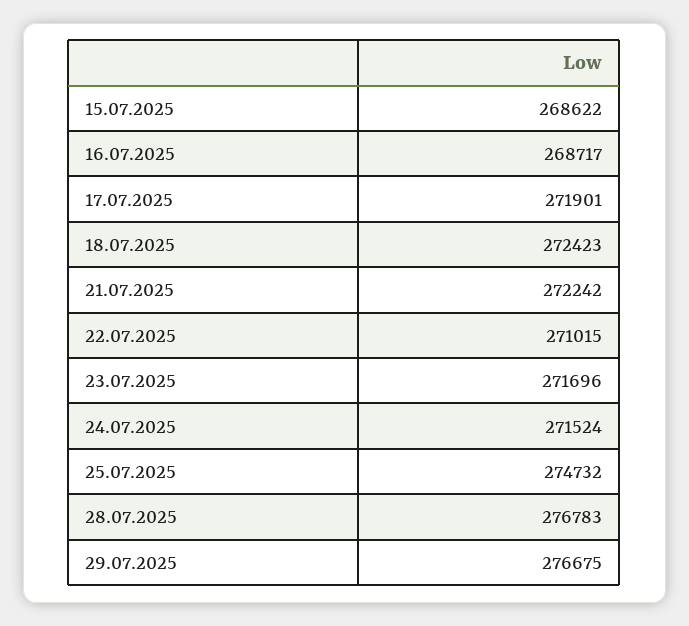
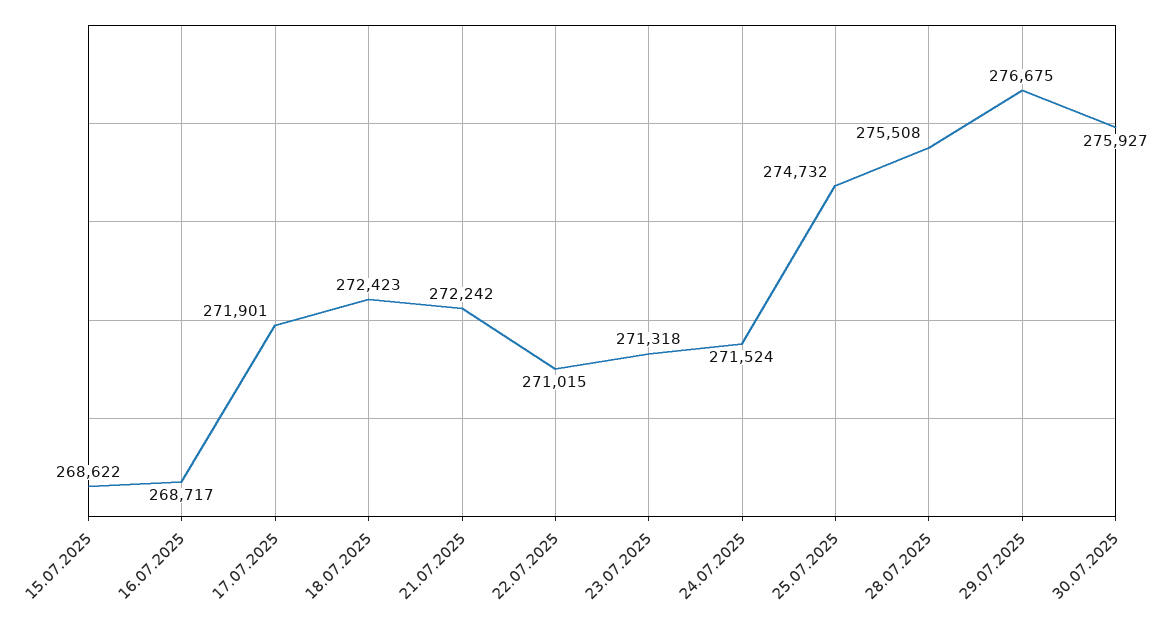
23.07.2025: 271696 -> 271318
28.07.2025: 276783 -> 275508
30.07.2025: none -> 275927

